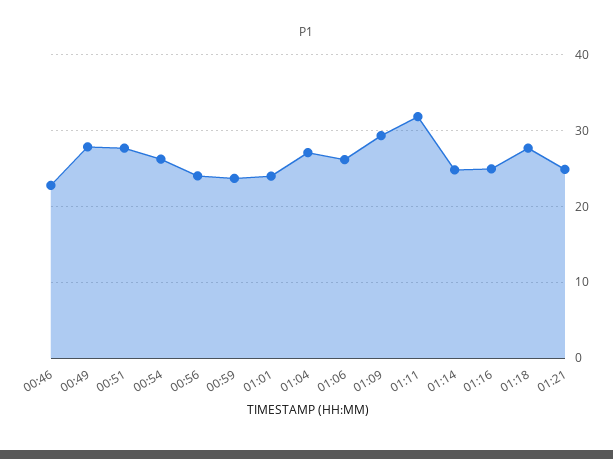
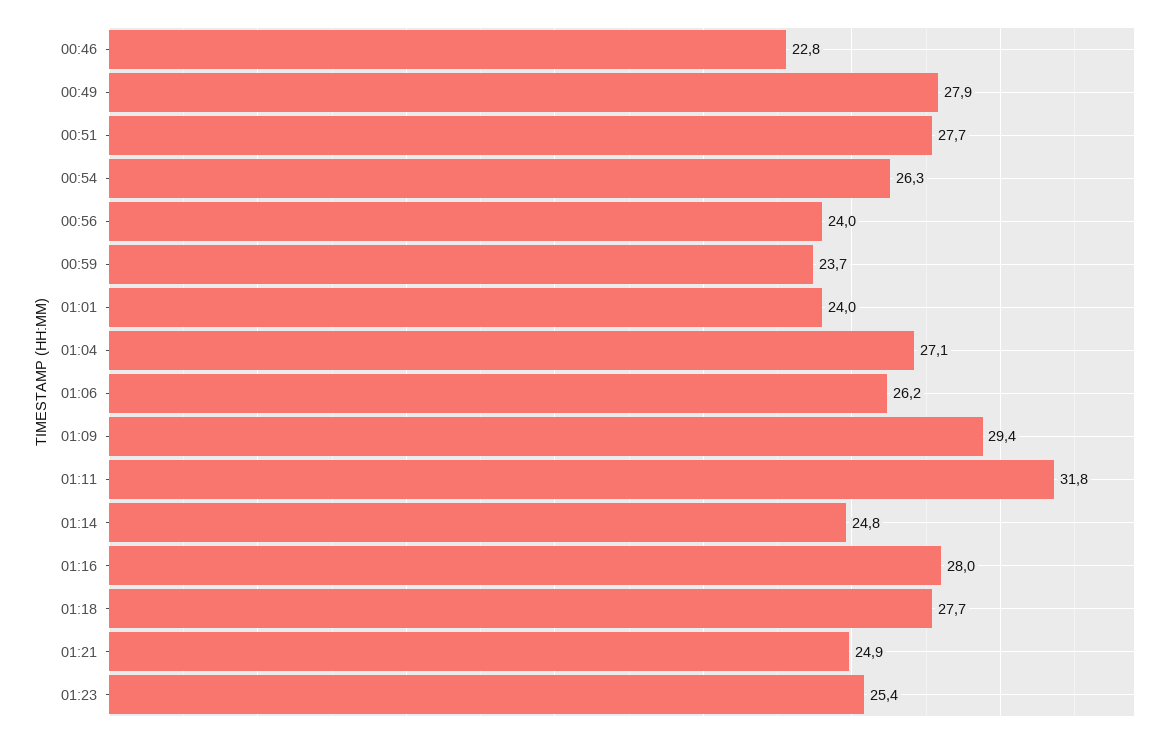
01:16: 25 -> 28
01:23: none -> 25.4

